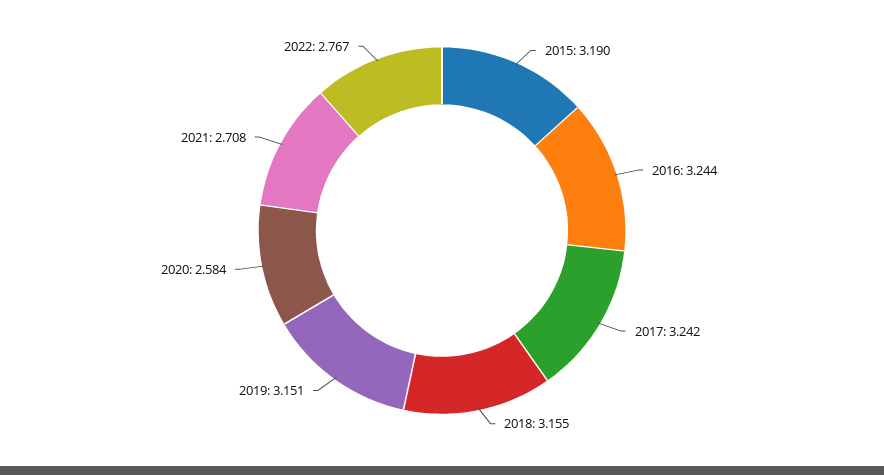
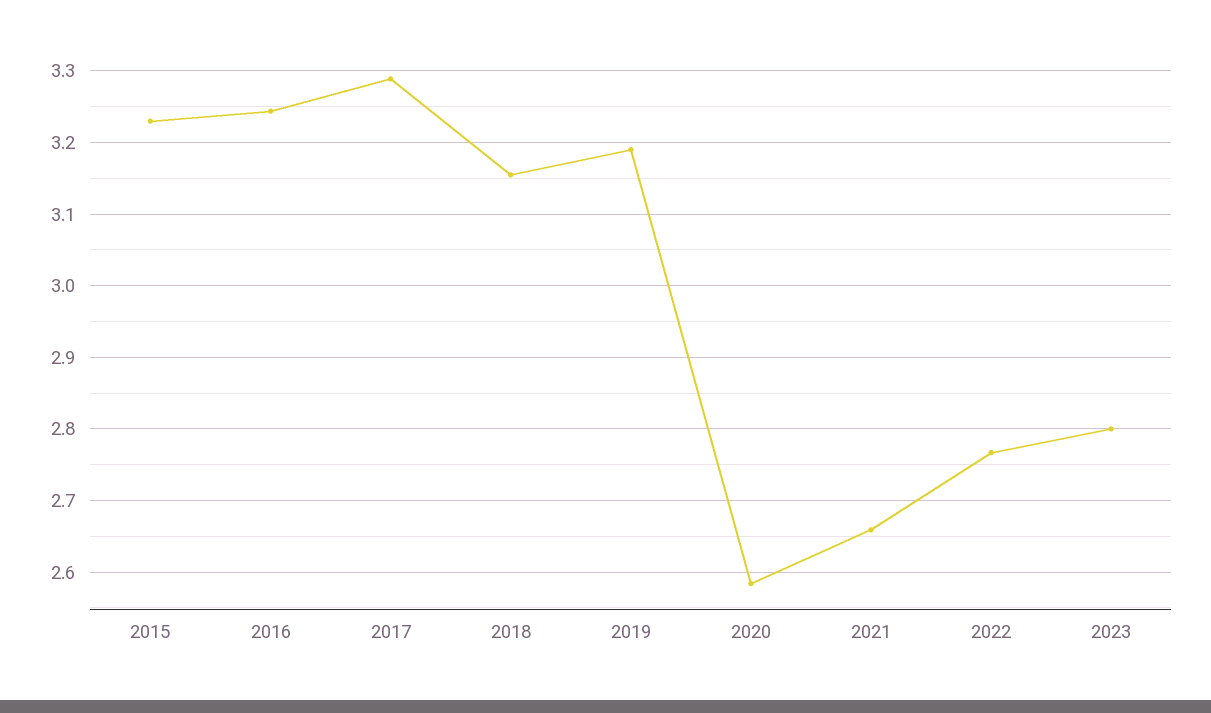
2015: 3.19 -> 3.23
2017: 3.242 -> 3.29
2019: 3.151 -> 3.19
2021: 2.708 -> 2.66
2023: none -> 2.8

